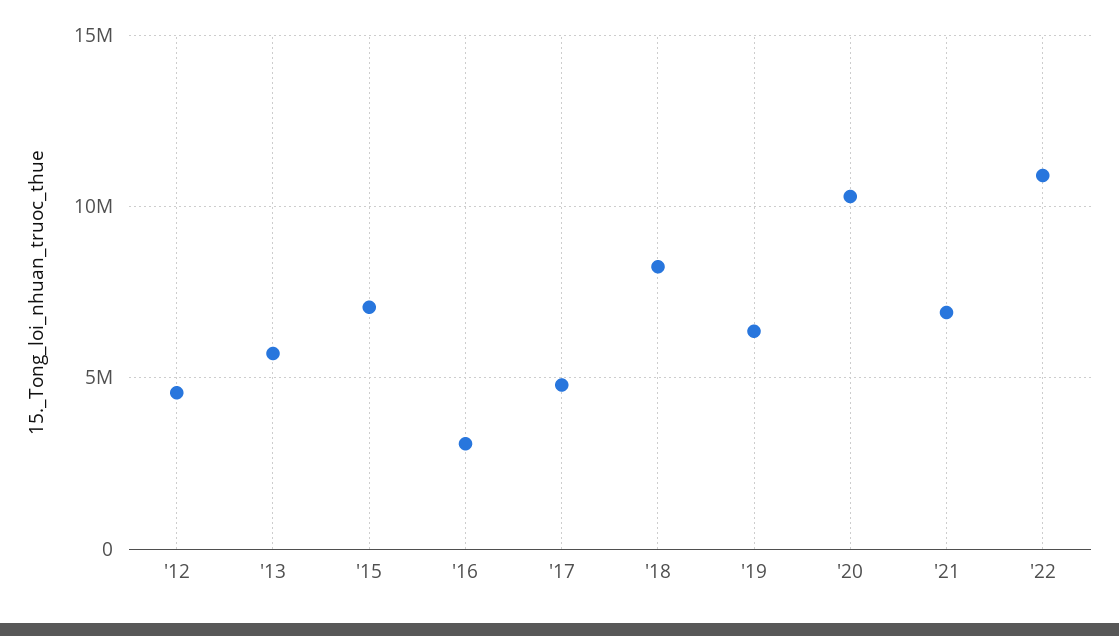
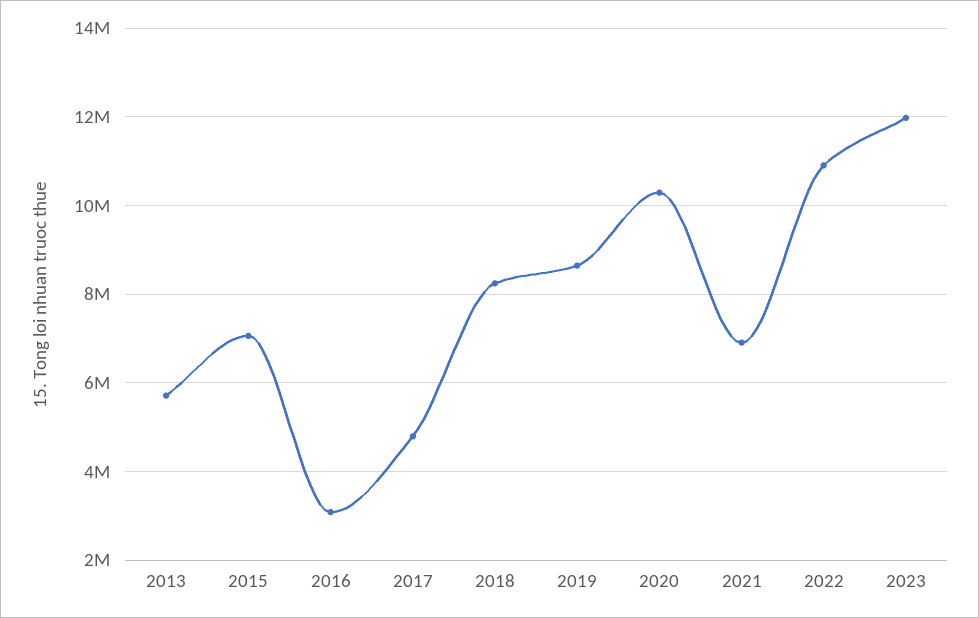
'12: 4500000 -> none
'19: 6500000 -> 8600000
2023: none -> 12000000

